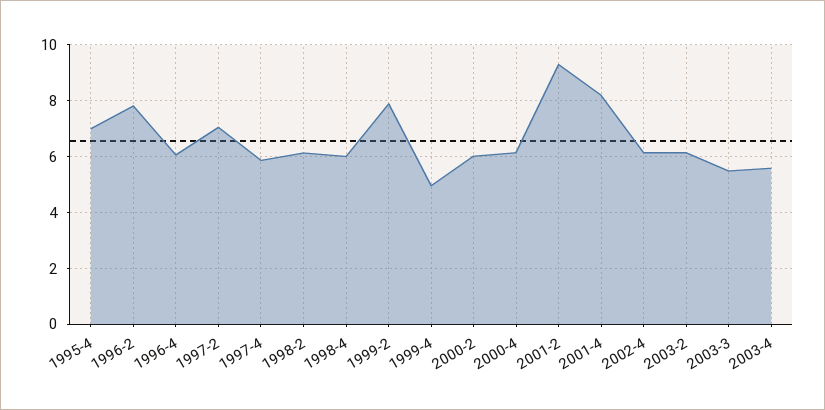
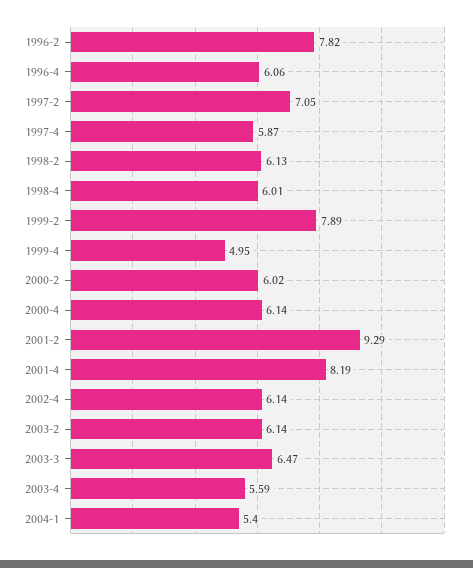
1995-4: 7 -> none
2003-3: 5.5 -> 6.47
2004-1: none -> 5.4

